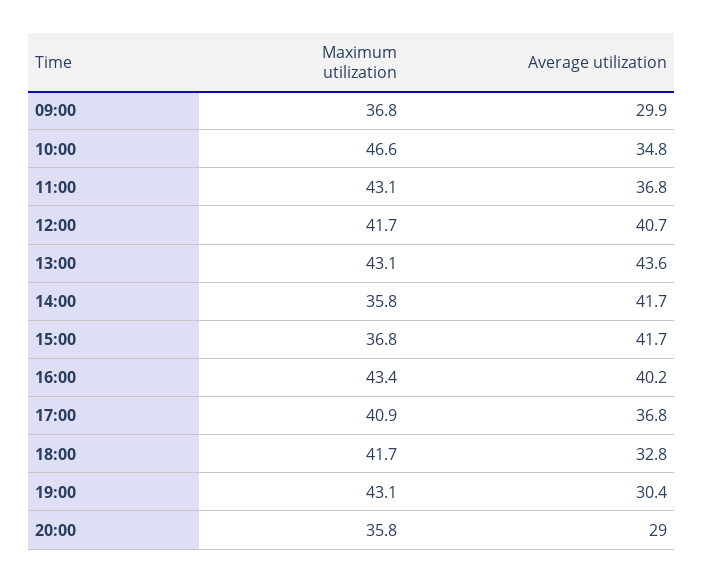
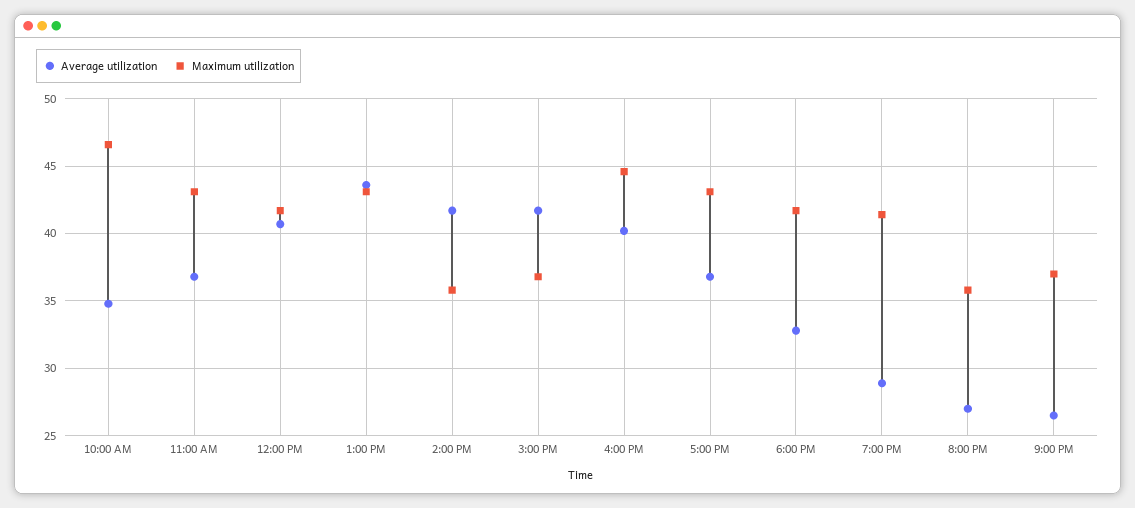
Maximum utilization, 09:00: 36.8 -> none
Average utilization, 09:00: 29.9 -> none
Maximum utilization, 16:00: 43.4 -> 44.5
Maximum utilization, 17:00: 40.9 -> 43
Maximum utilization, 19:00: 43.1 -> 41.5
Average utilization, 19:00: 30.4 -> 29
Average utilization, 20:00: 29 -> 27
Average utilization, 9:00 PM: none -> 26.5
Maximum utilization, 9:00 PM: none -> 37

